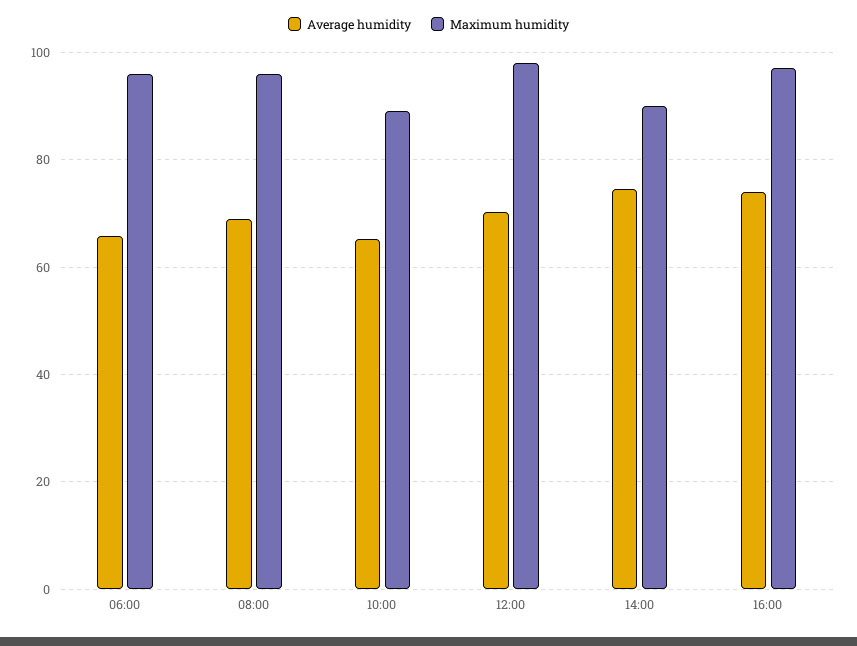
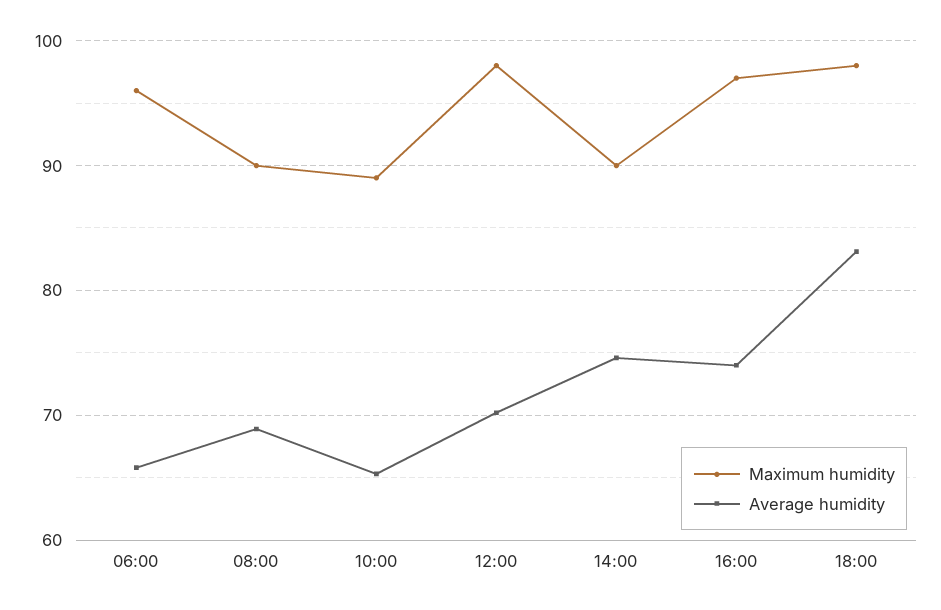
Maximum humidity, 08:00: 96 -> 90
Maximum humidity, 18:00: none -> 98
Average humidity, 18:00: none -> 83

